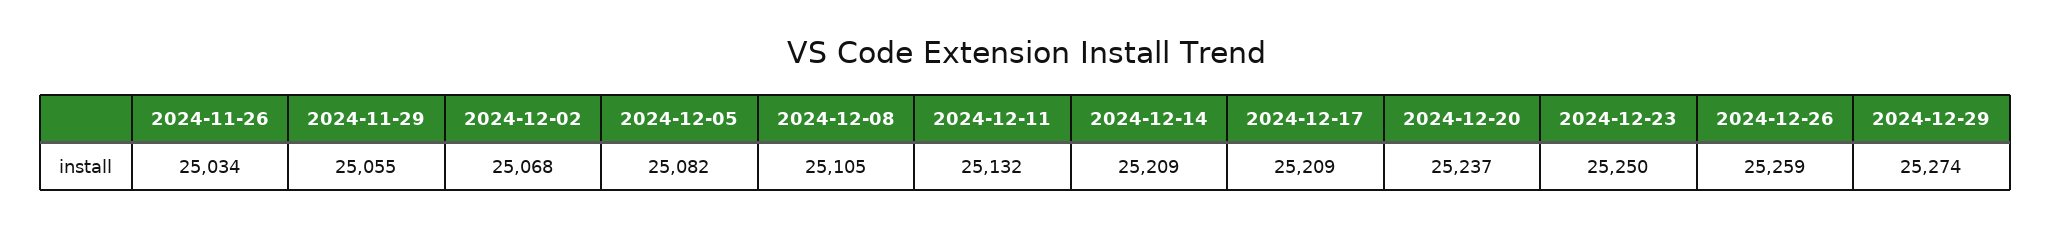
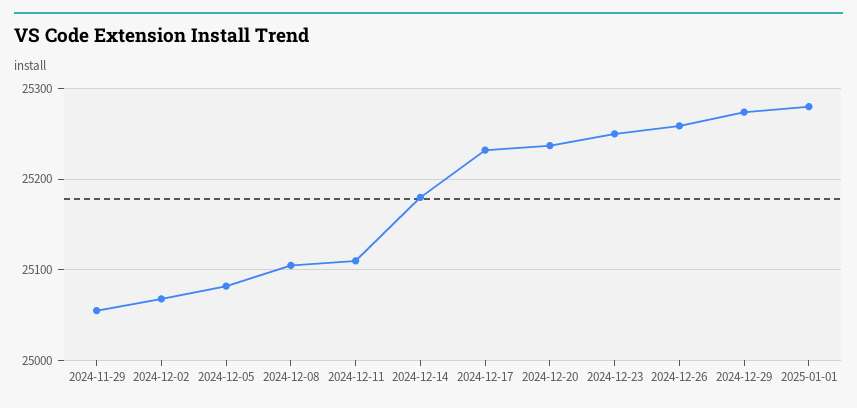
2024-11-26: 25034 -> none
2024-12-11: 25132 -> 25110
2024-12-14: 25209 -> 25180
2024-12-17: 25209 -> 25230
2025-01-01: none -> 25280

